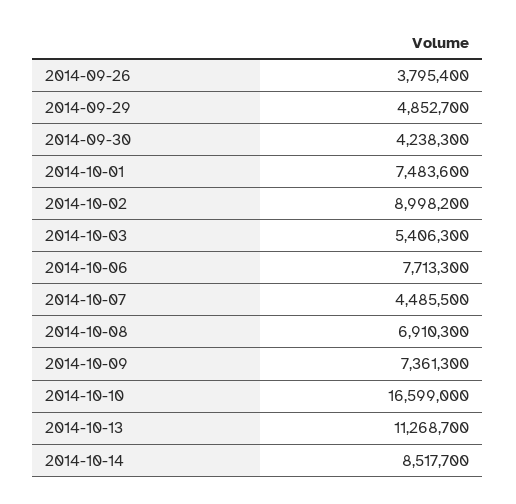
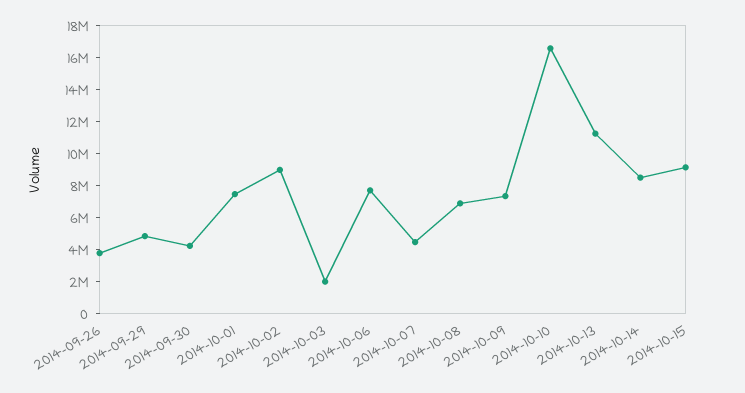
2014-10-03: 5406300 -> 2000000
2014-10-15: none -> 9000000

